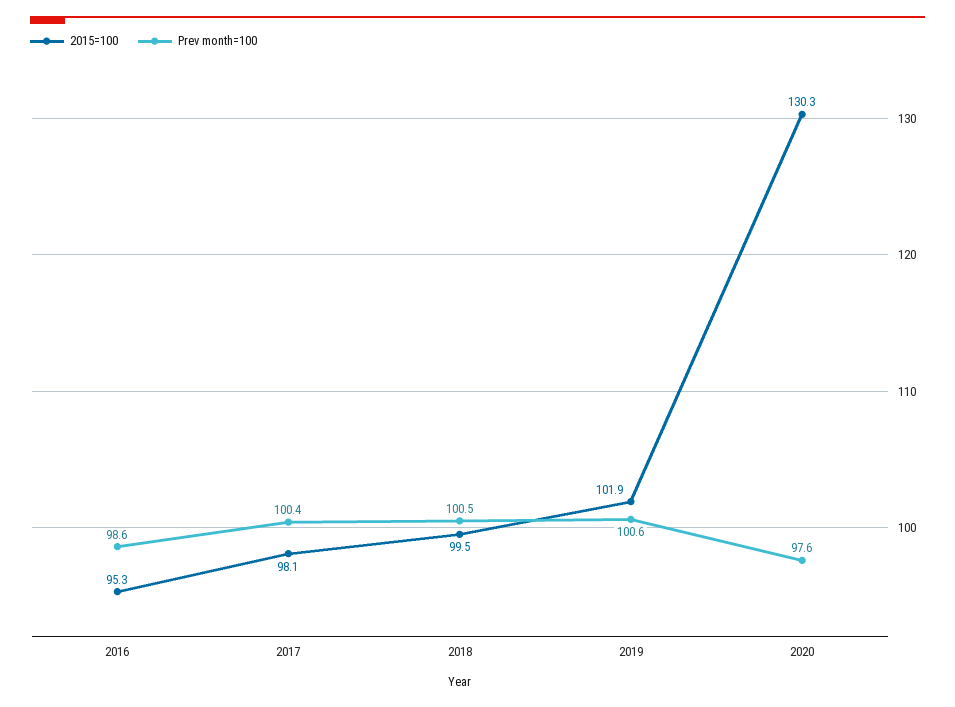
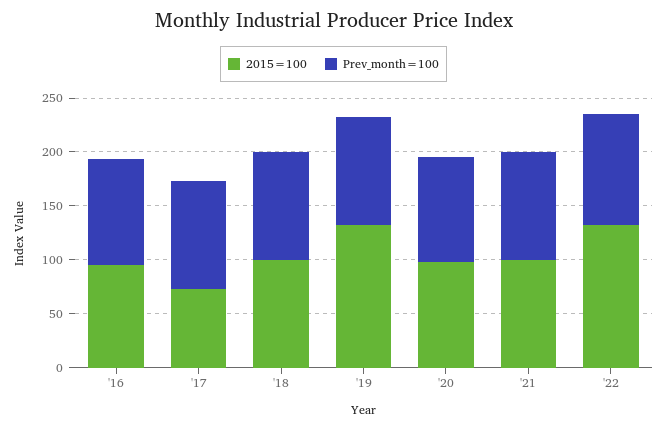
2015=100, 2017: 98.1 -> 70
2015=100, 2019: 101.9 -> 130
2015=100, 2020: 130.3 -> 100
2015=100, '21: none -> 100
Prev month=100, '21: none -> 100
2015=100, '22: none -> 130
Prev month=100, '22: none -> 100

